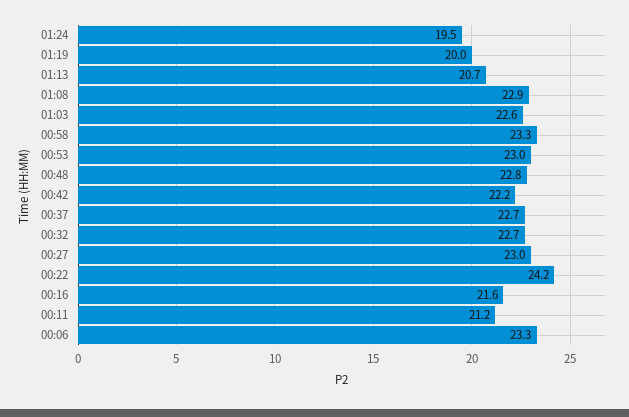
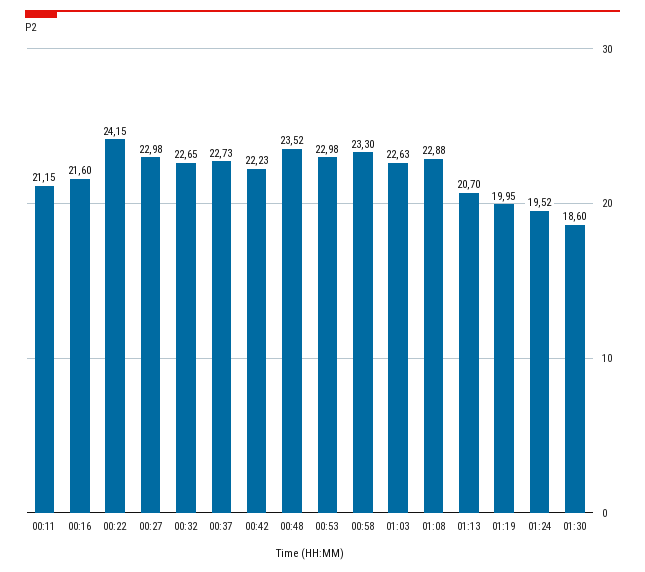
00:48: 22.8 -> 23.52
00:06: 23.3 -> none
01:30: none -> 18.6

